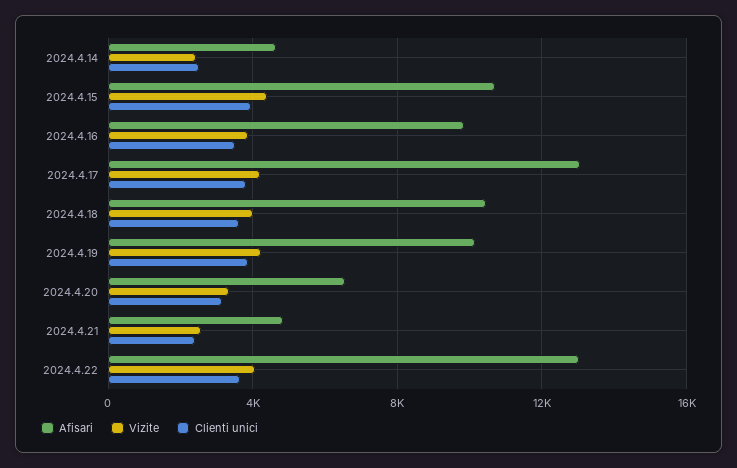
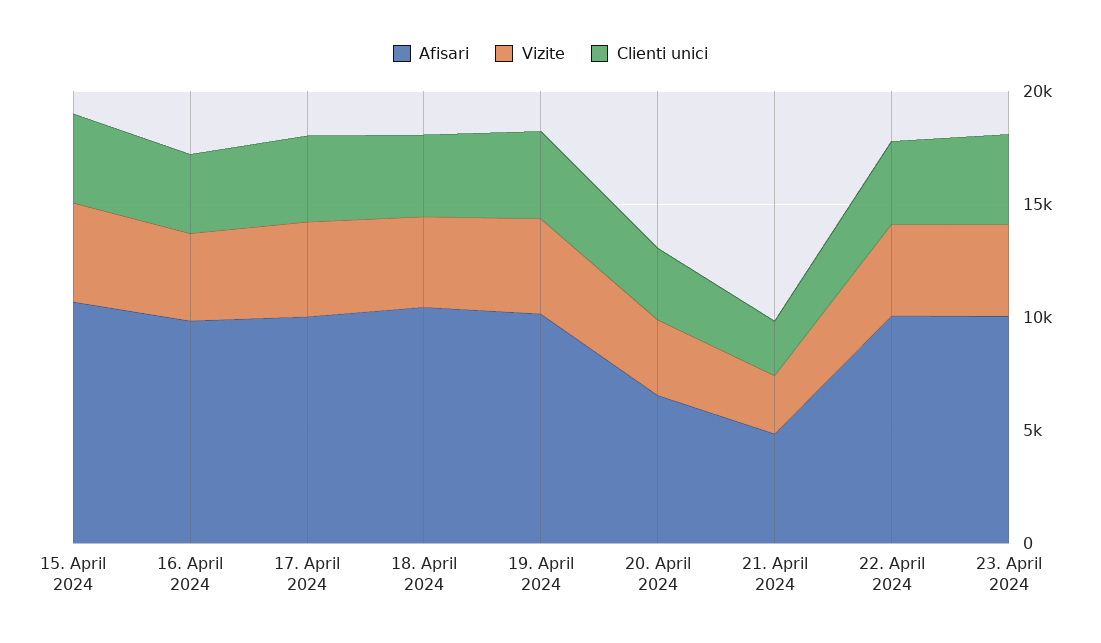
Afisari, 2024.4.14: 4500 -> none
Vizite, 2024.4.14: 2500 -> none
Clienti unici, 2024.4.14: 2500 -> none
Afisari, 2024.4.17: 13000 -> 10000
Afisari, 2024.4.22: 13000 -> 10000
Afisari, 23. April 2024: none -> 10000
Vizite, 23. April 2024: none -> 4000
Clienti unici, 23. April 2024: none -> 4000

